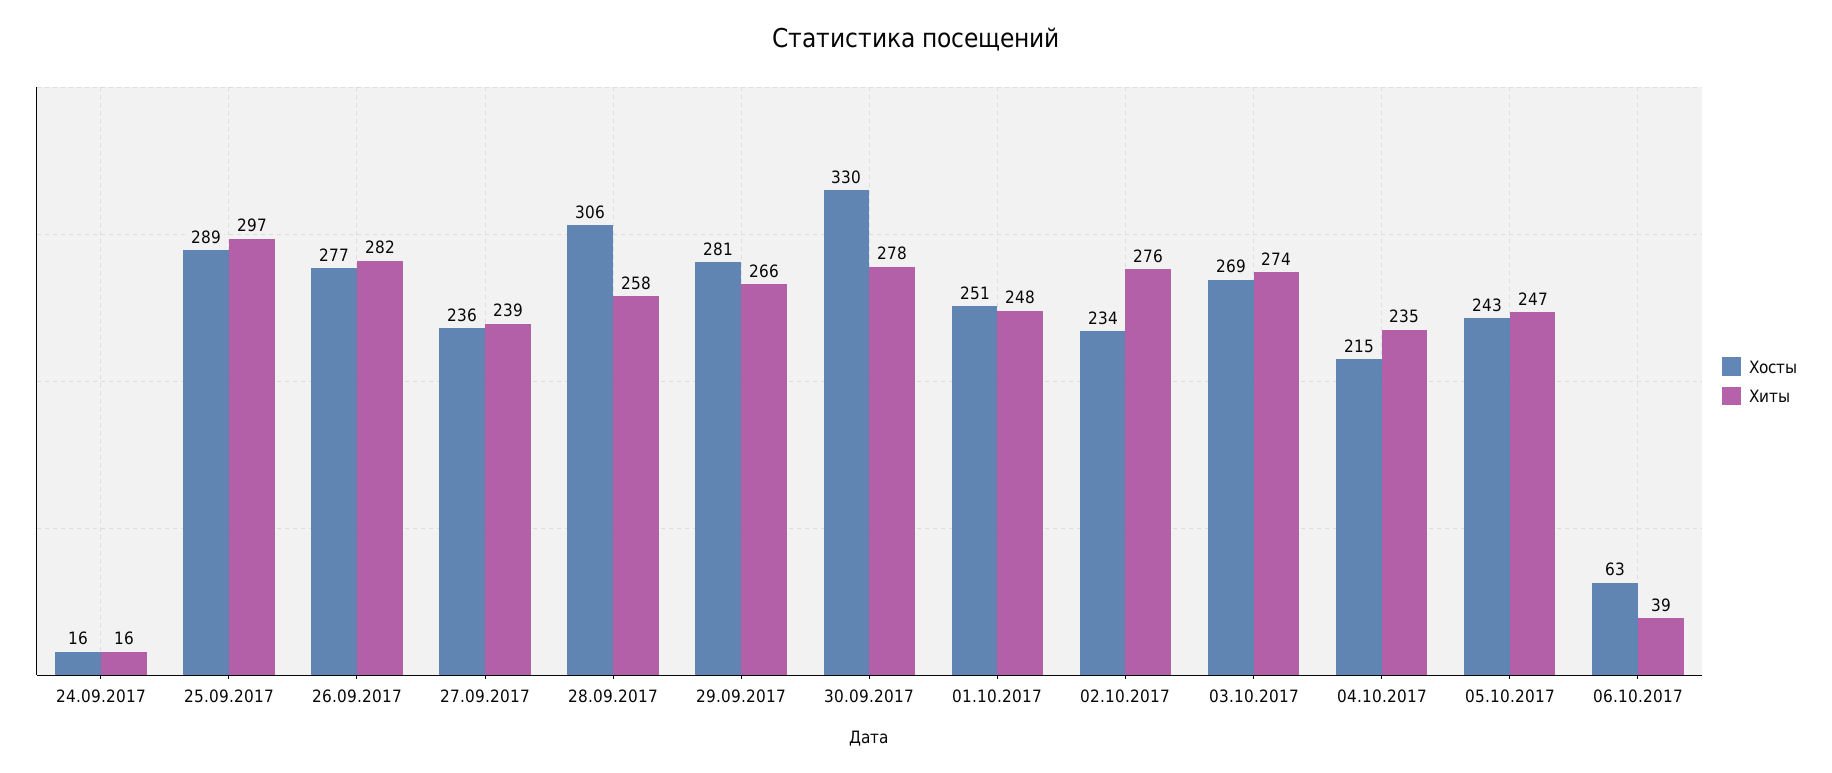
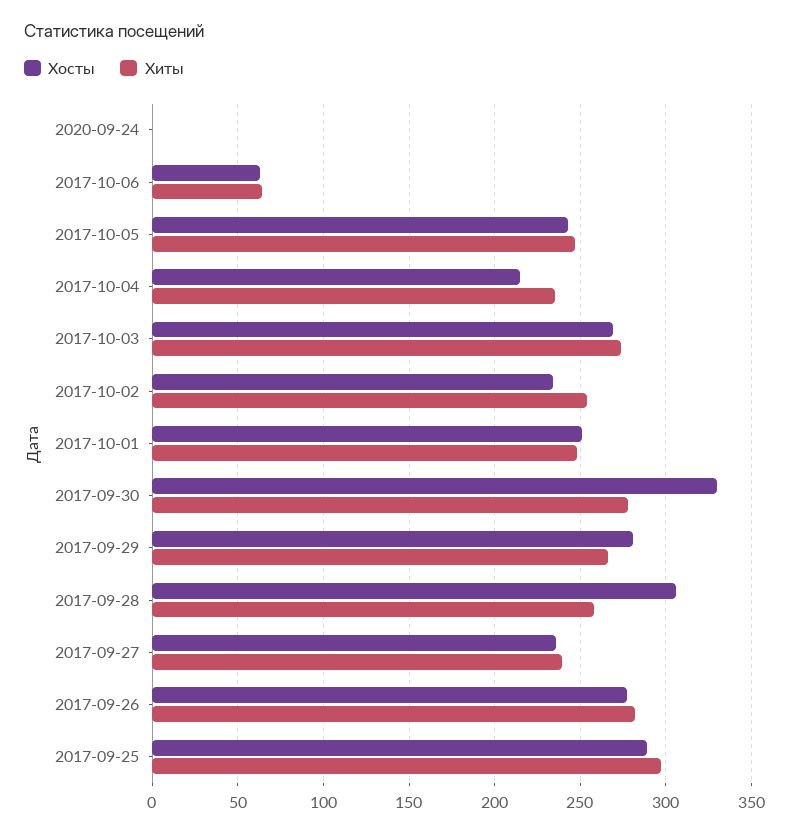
Хосты, 24.09.2017: 16 -> none
Хиты, 24.09.2017: 16 -> none
Хиты, 02.10.2017: 276 -> 255
Хиты, 06.10.2017: 39 -> 65
Хосты, 2020-09-24: none -> 0
Хиты, 2020-09-24: none -> 0

